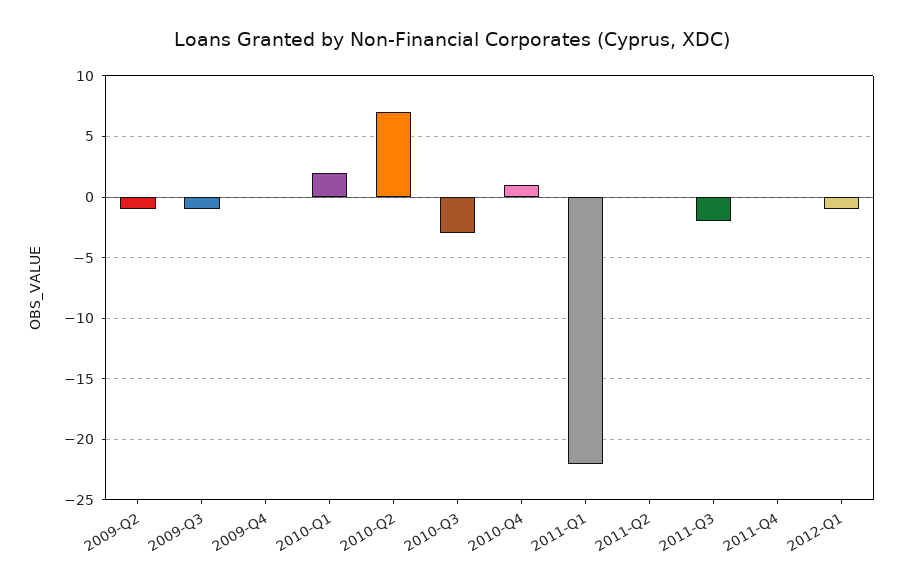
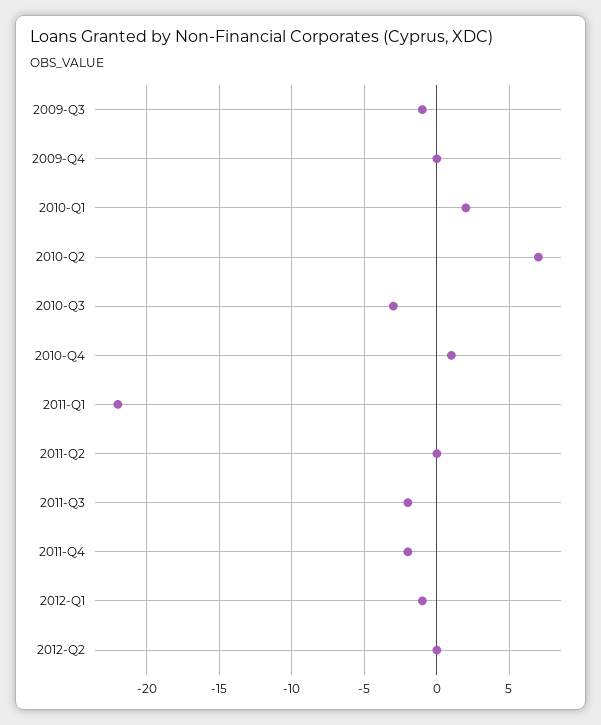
2009-Q2: -1 -> none
2011-Q4: 0 -> -2
2012-Q2: none -> 0

